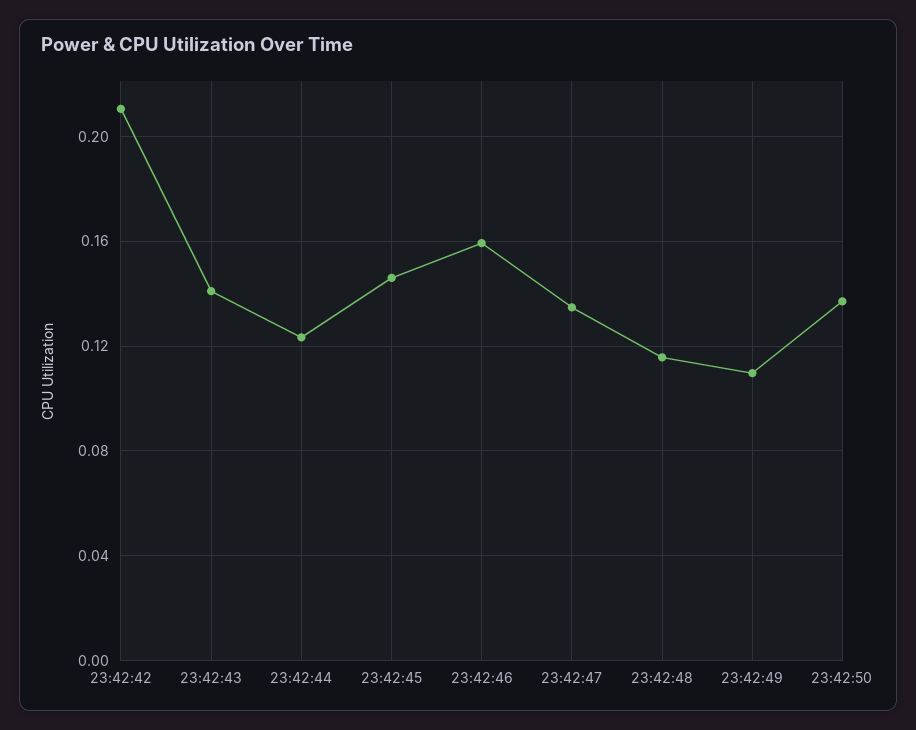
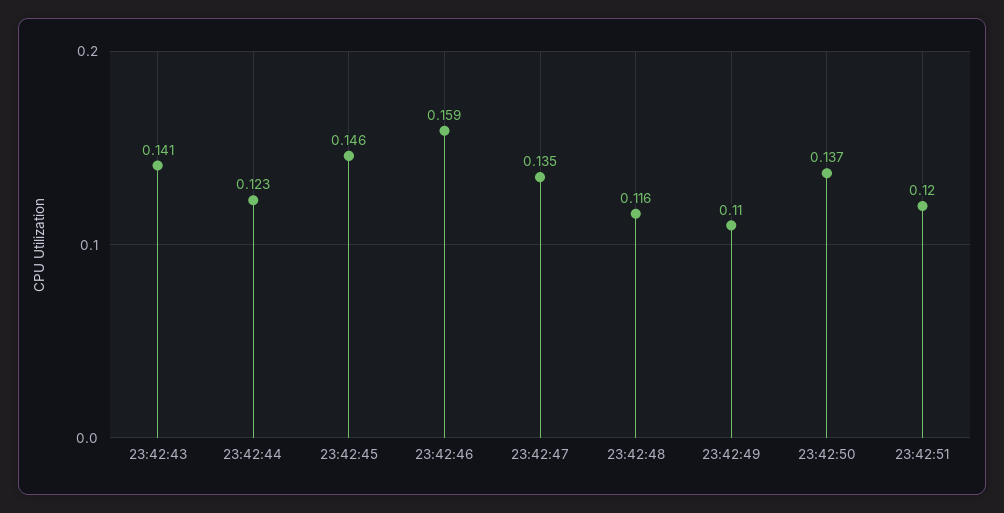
23:42:42: 0.21 -> none
23:42:51: none -> 0.12

